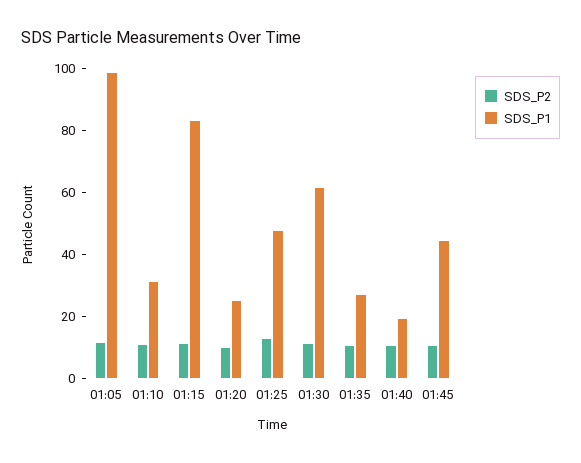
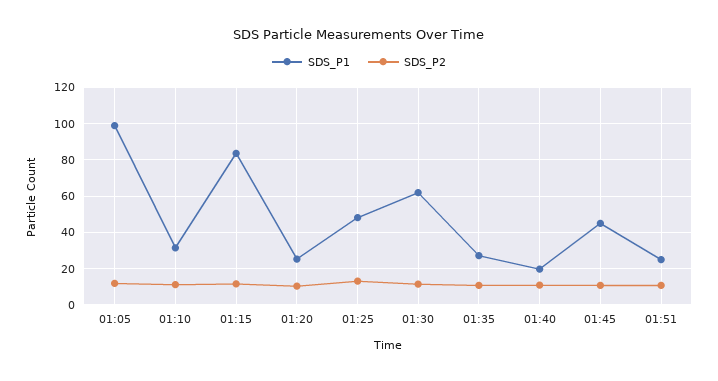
SDS_P1, 01:51: none -> 25
SDS_P2, 01:51: none -> 10

